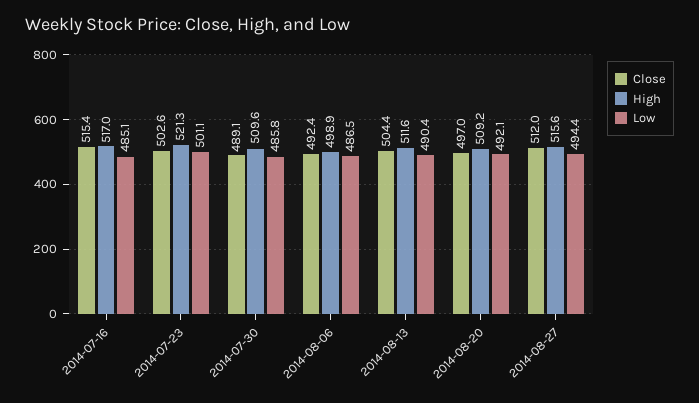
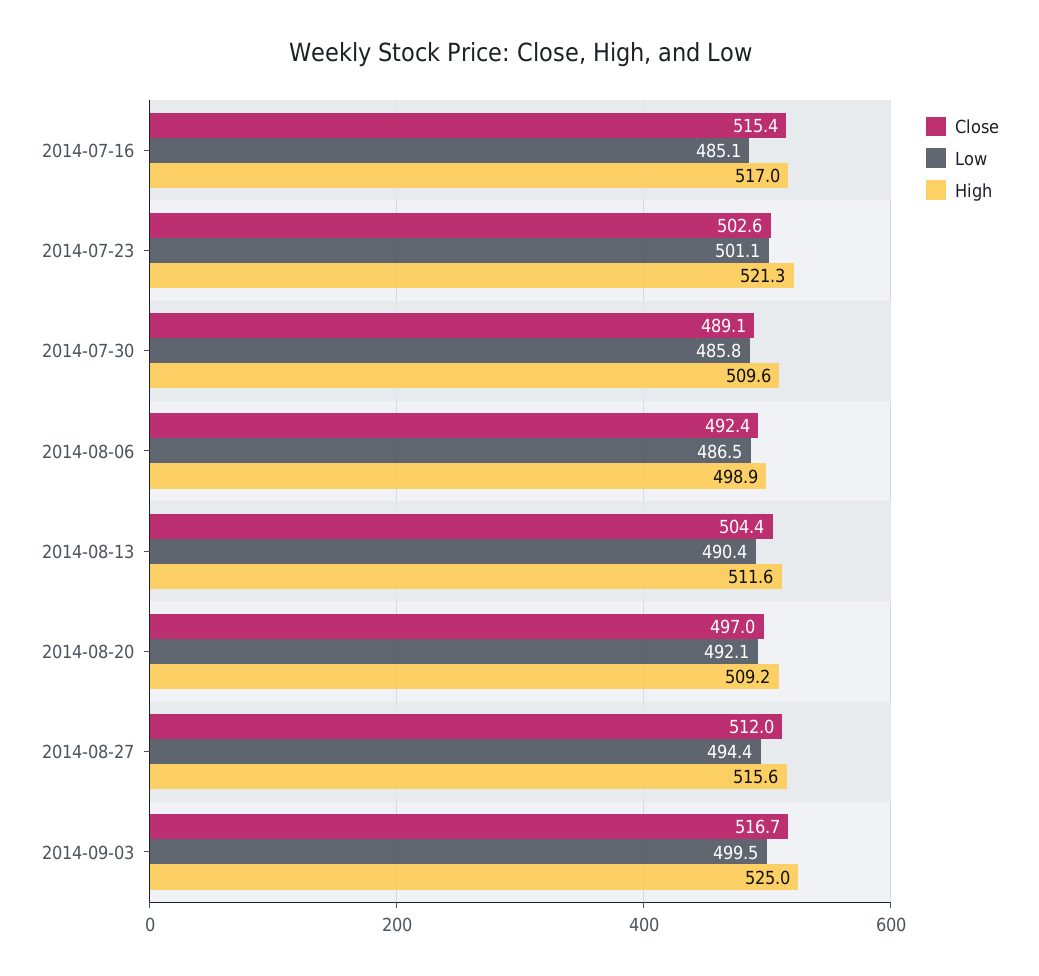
Close, 2014-09-03: none -> 516.7
Low, 2014-09-03: none -> 499.5
High, 2014-09-03: none -> 525

